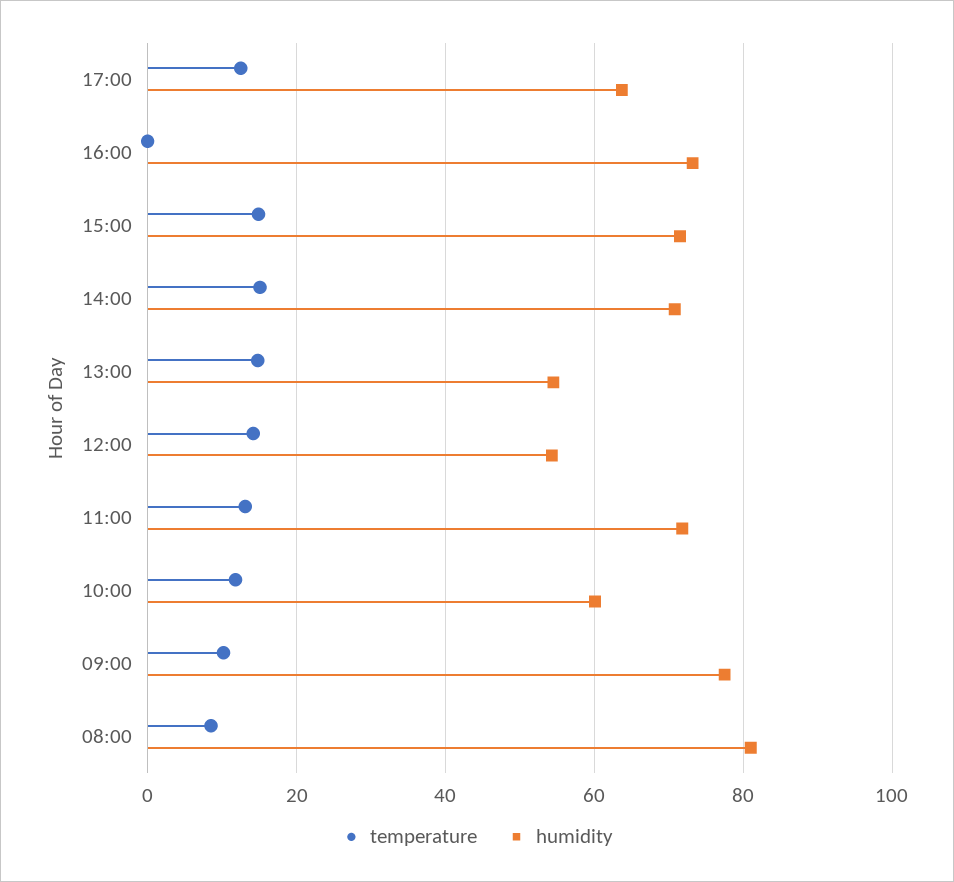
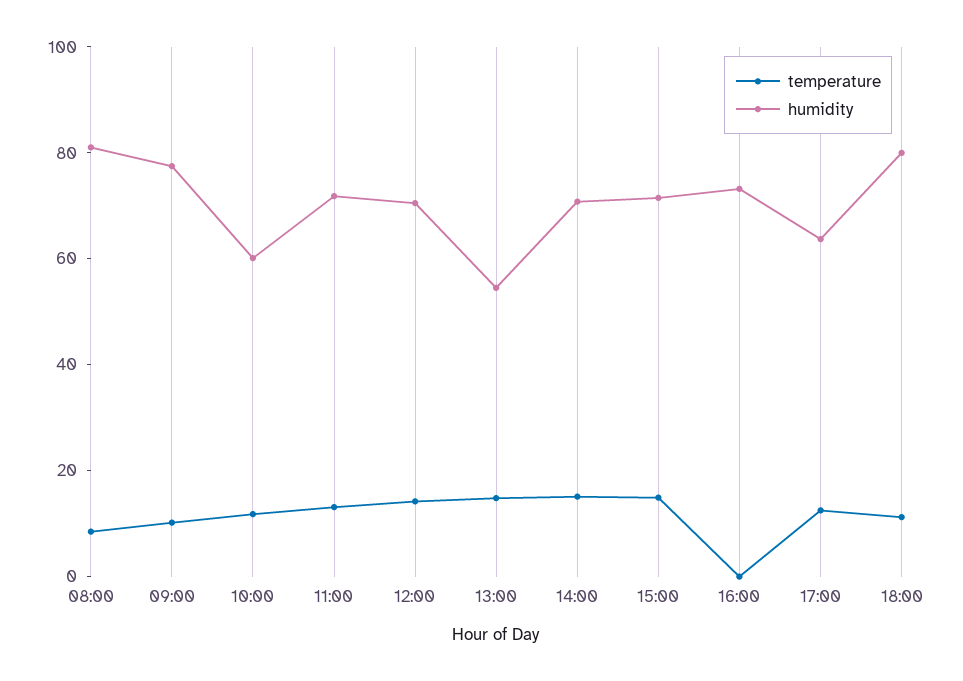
humidity, 12:00: 54 -> 70
temperature, 18:00: none -> 10
humidity, 18:00: none -> 80

